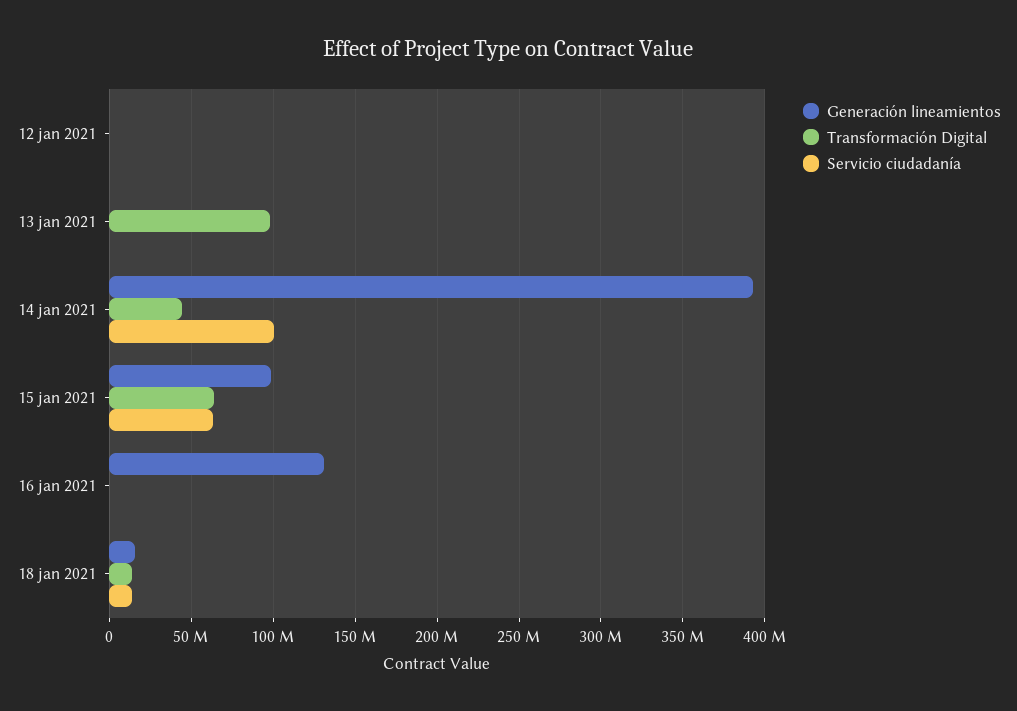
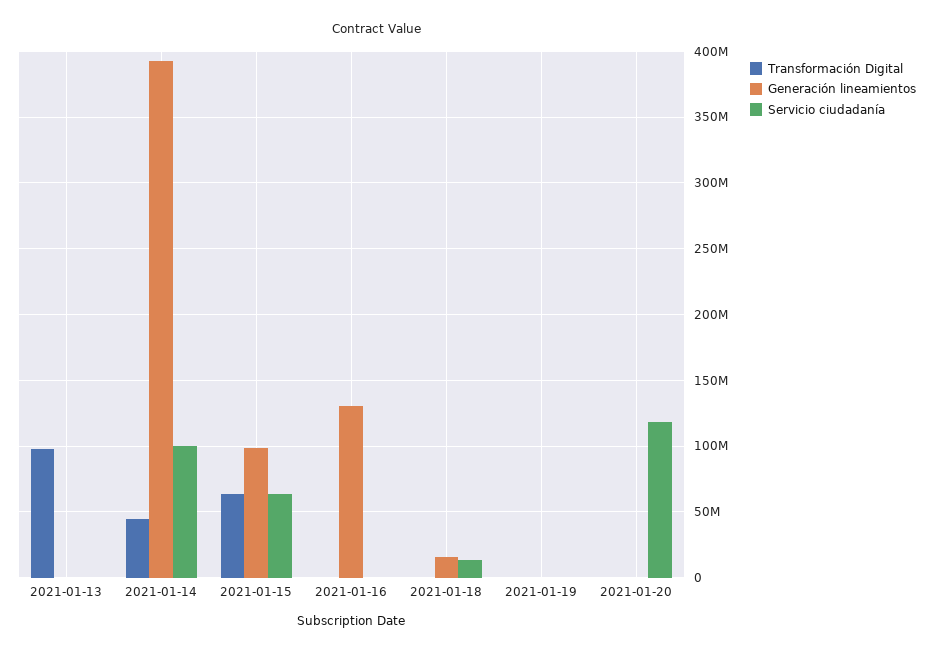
Generación lineamientos, 12 jan 2021: 0 -> none
Transformación Digital, 12 jan 2021: 0 -> none
Servicio ciudadanía, 12 jan 2021: 0 -> none
Transformación Digital, 18 jan 2021: 15000000 -> 0
Transformación Digital, 2021-01-19: none -> 0
Generación lineamientos, 2021-01-19: none -> 0
Servicio ciudadanía, 2021-01-19: none -> 0
Transformación Digital, 2021-01-20: none -> 0
Generación lineamientos, 2021-01-20: none -> 0
Servicio ciudadanía, 2021-01-20: none -> 120000000

